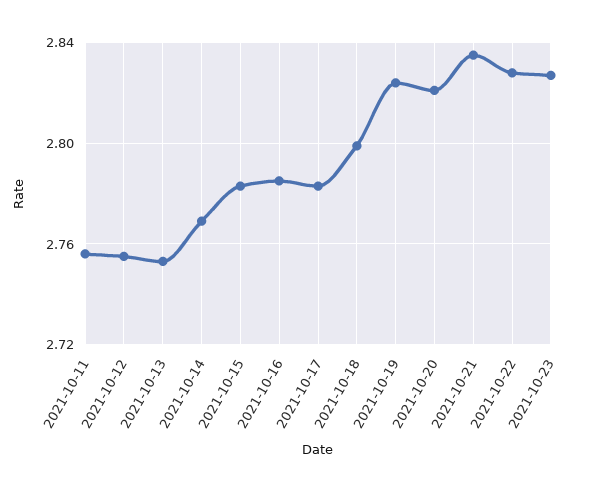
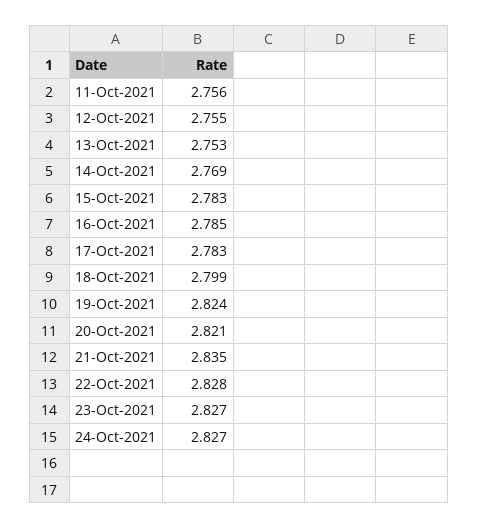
24-Oct-2021: none -> 2.827

